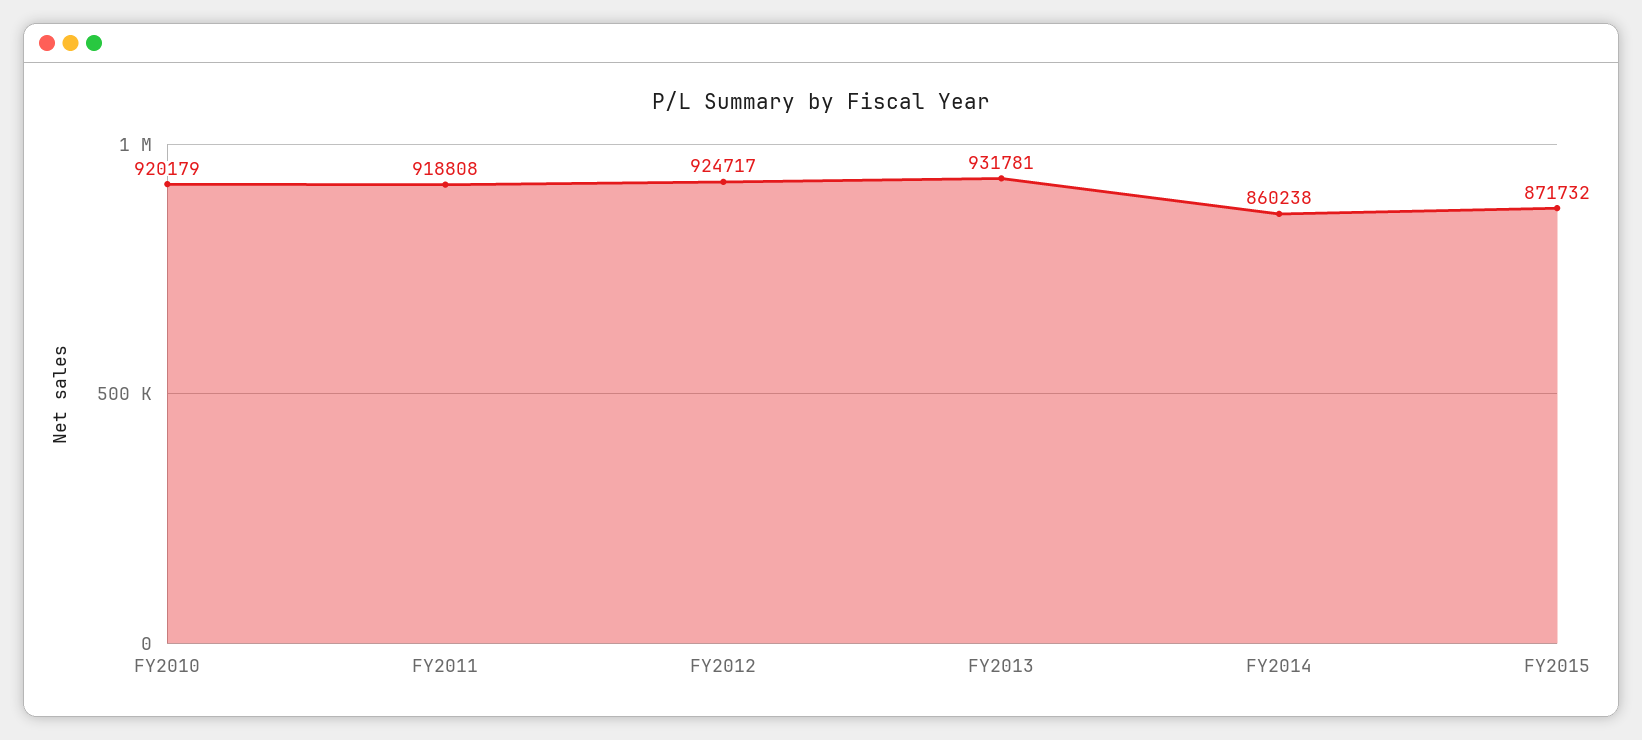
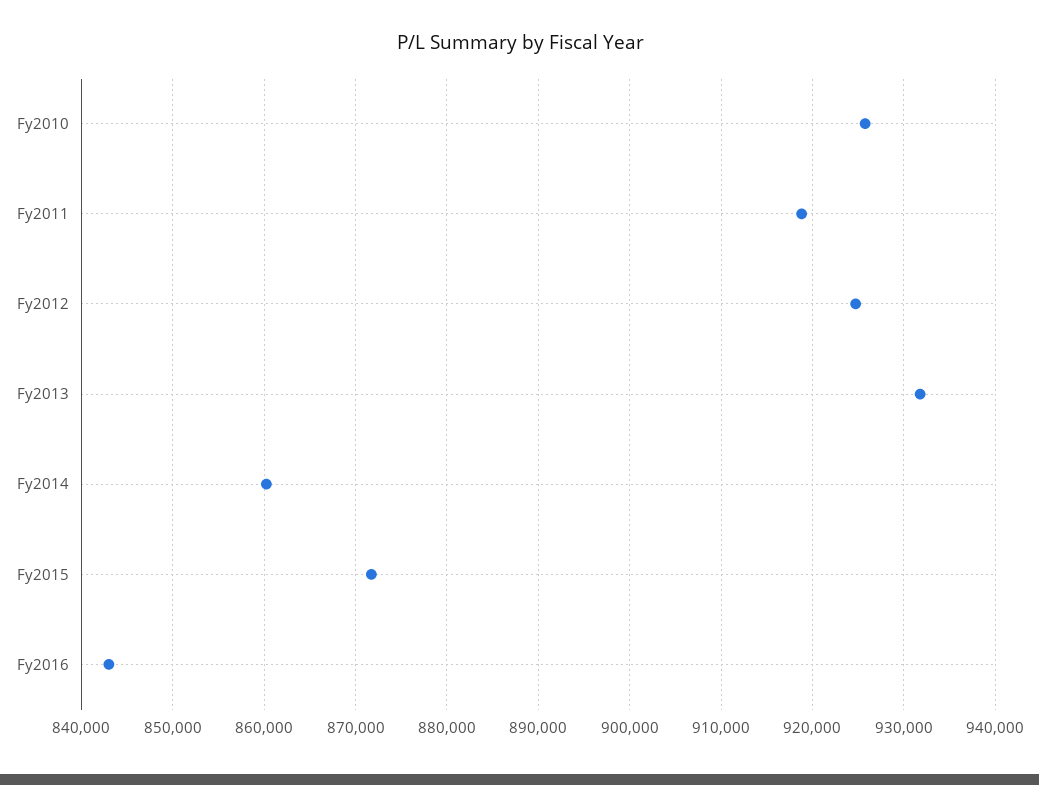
FY2010: 920179 -> 926000
Fy2016: none -> 843000

